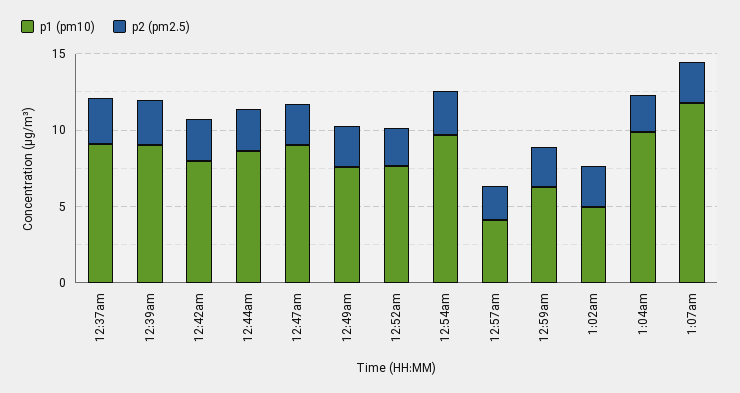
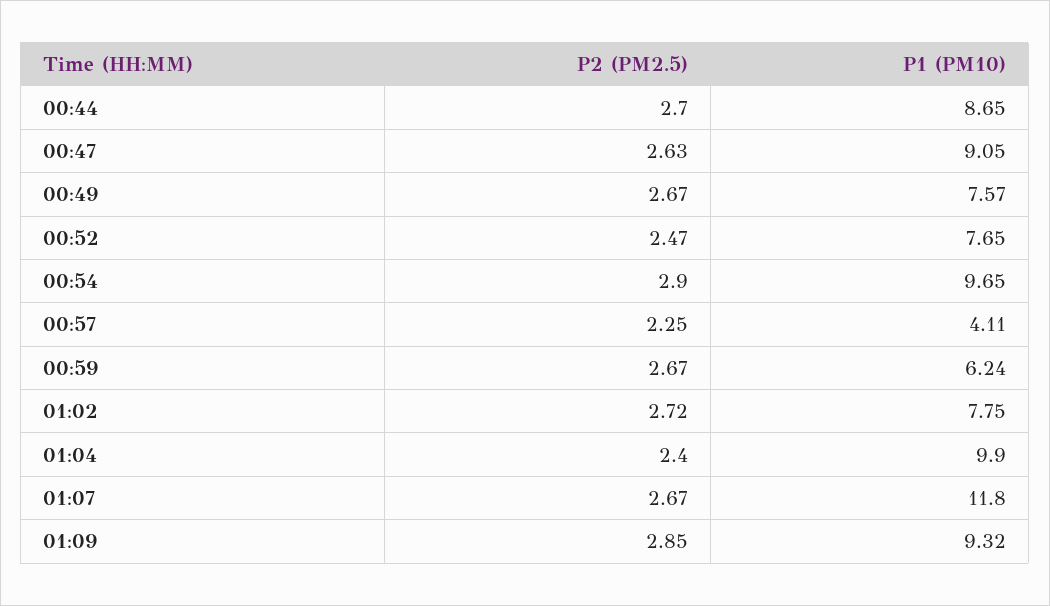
p1 (pm10), 12:37am: 9 -> none
p2 (pm2.5), 12:37am: 3 -> none
p1 (pm10), 12:39am: 9 -> none
p2 (pm2.5), 12:39am: 3 -> none
p1 (pm10), 12:42am: 8 -> none
p2 (pm2.5), 12:42am: 3 -> none
p1 (pm10), 1:02am: 5 -> 7.75
p2 (pm2.5), 01:09: none -> 2.85
p1 (pm10), 01:09: none -> 9.32

